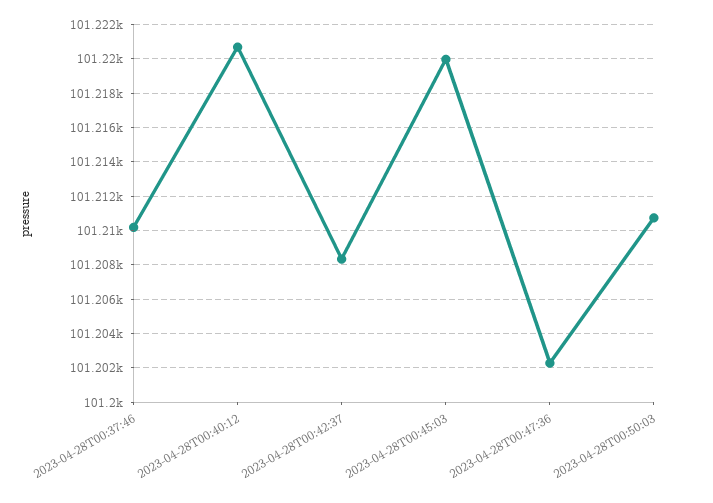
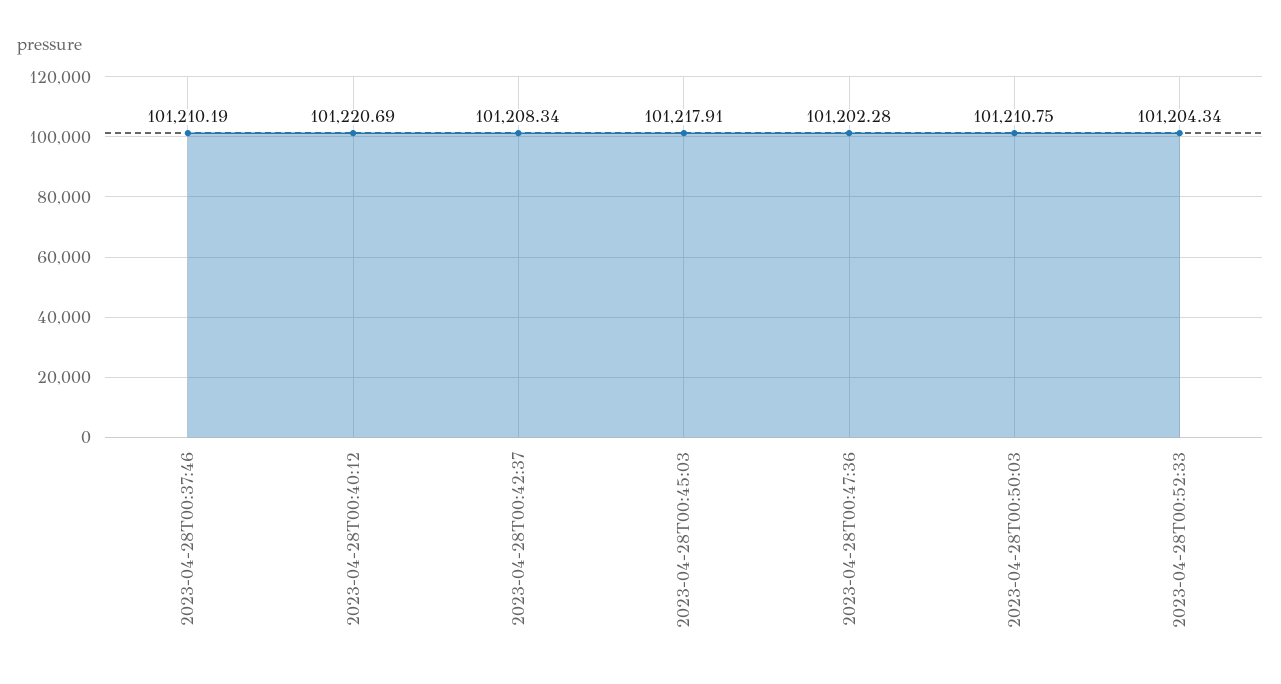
2023-04-28T00:45:03: 101220 -> 101217.91
2023-04-28T00:52:33: none -> 101204.34

